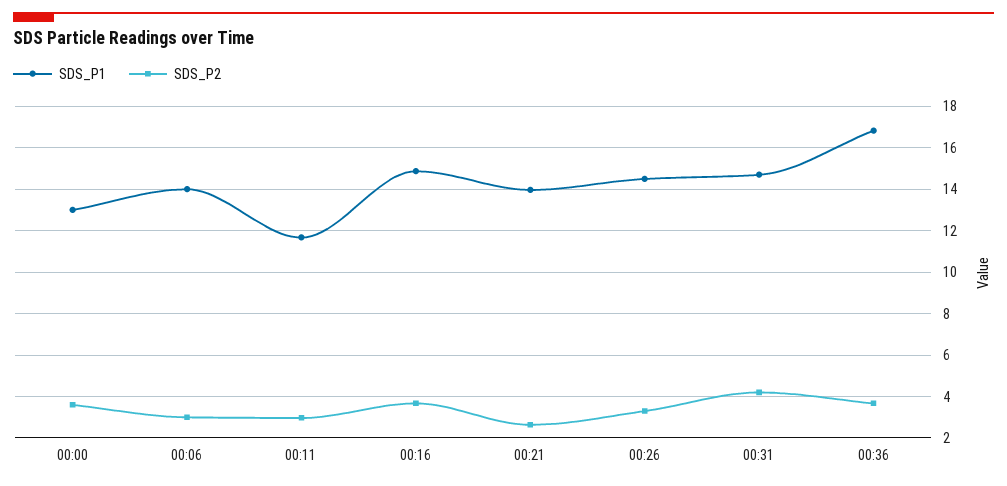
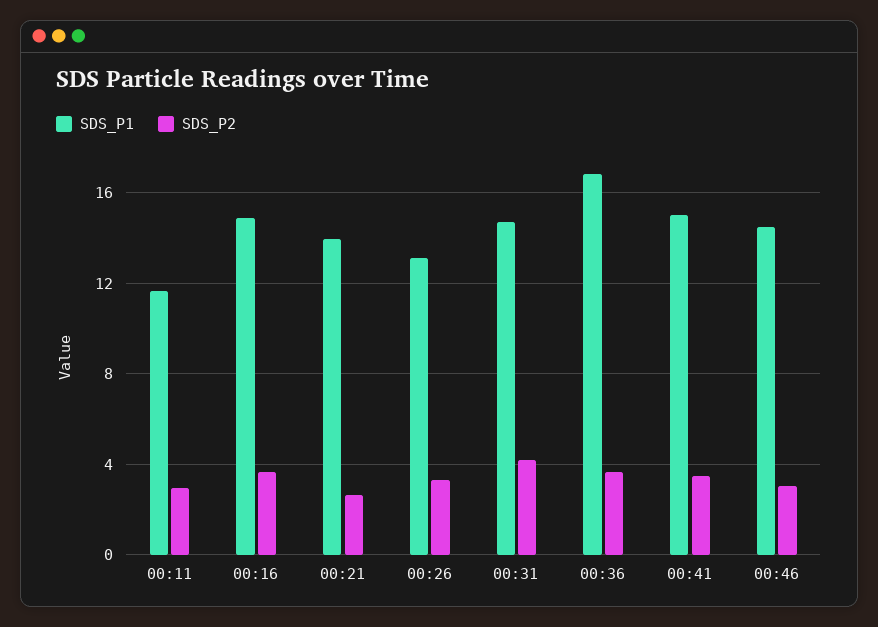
SDS_P1, 00:00: 13 -> none
SDS_P2, 00:00: 3.5 -> none
SDS_P1, 00:06: 14 -> none
SDS_P2, 00:06: 3 -> none
SDS_P1, 00:26: 14.5 -> 13
SDS_P1, 00:41: none -> 15
SDS_P2, 00:41: none -> 3.5
SDS_P1, 00:46: none -> 14.5
SDS_P2, 00:46: none -> 3

